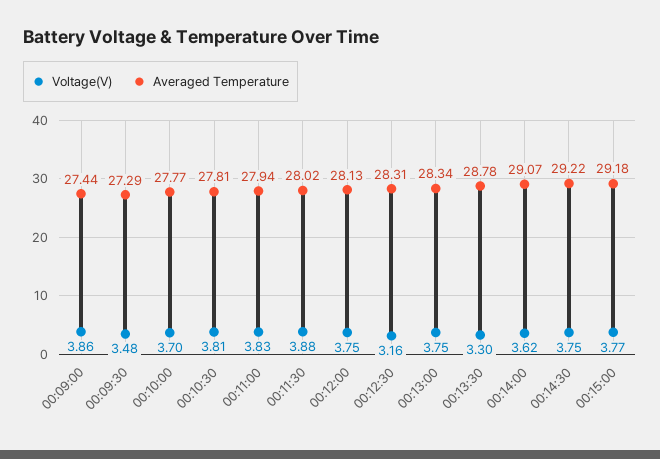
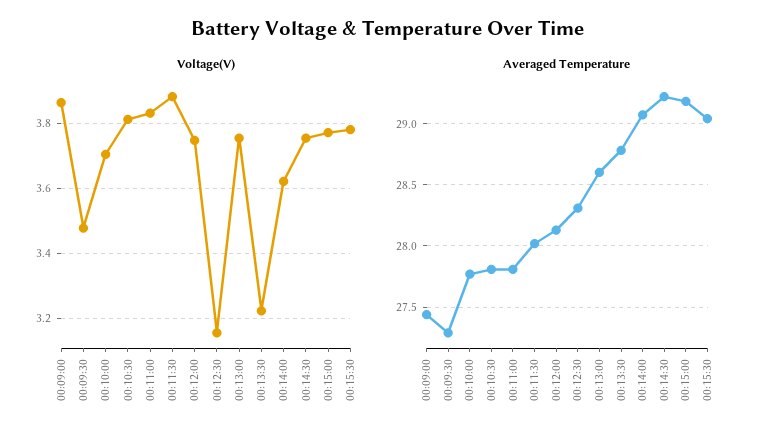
Averaged Temperature, 00:11:00: 27.94 -> 27.8
Averaged Temperature, 00:13:00: 28.34 -> 28.6
Voltage(V), 00:13:30: 3.3 -> 3.22
Voltage(V), 00:15:30: none -> 3.78
Averaged Temperature, 00:15:30: none -> 29.05

